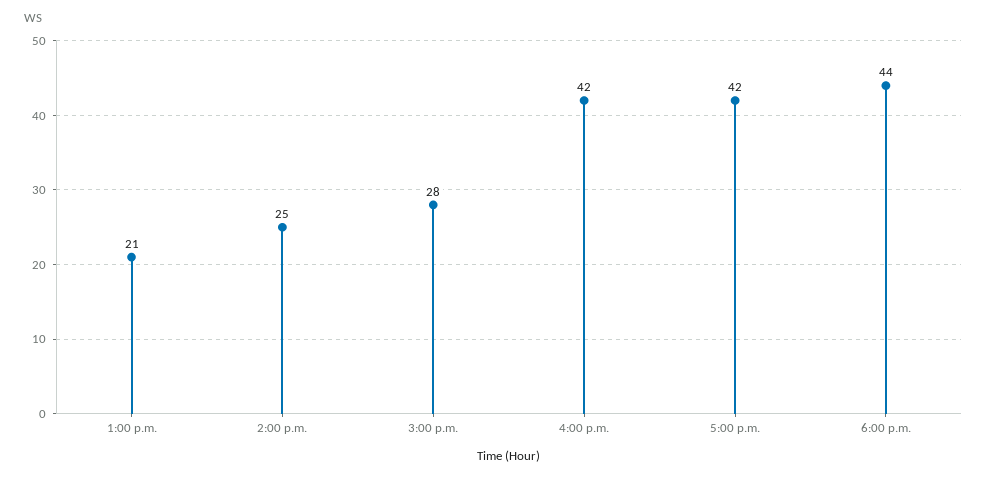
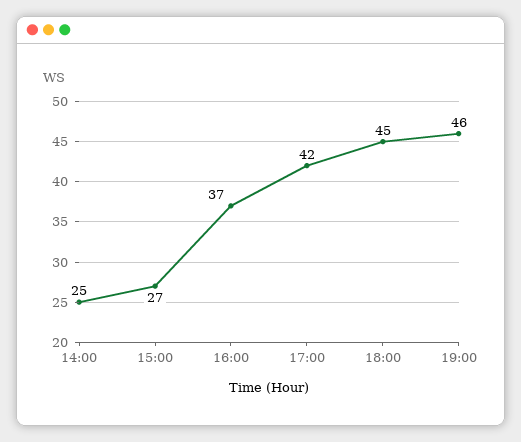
1:00 p.m.: 21 -> none
3:00 p.m.: 28 -> 27
4:00 p.m.: 42 -> 37
6:00 p.m.: 44 -> 45
19:00: none -> 46

